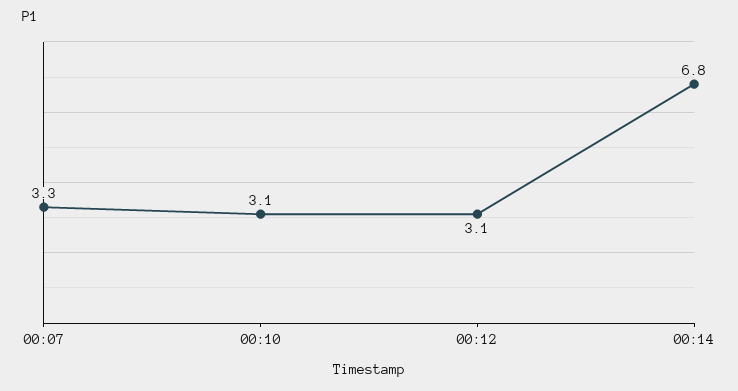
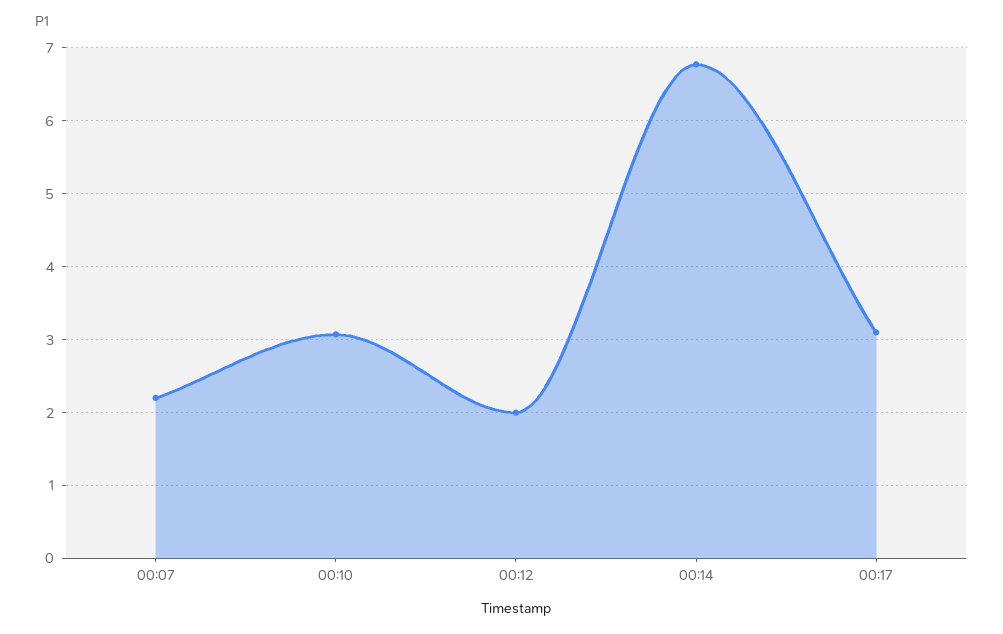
00:07: 3.3 -> 2.2
00:12: 3.1 -> 2
00:17: none -> 3.1

